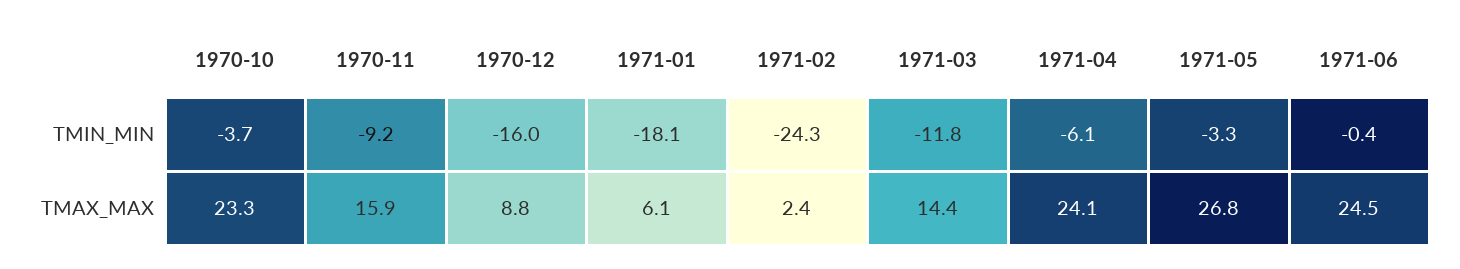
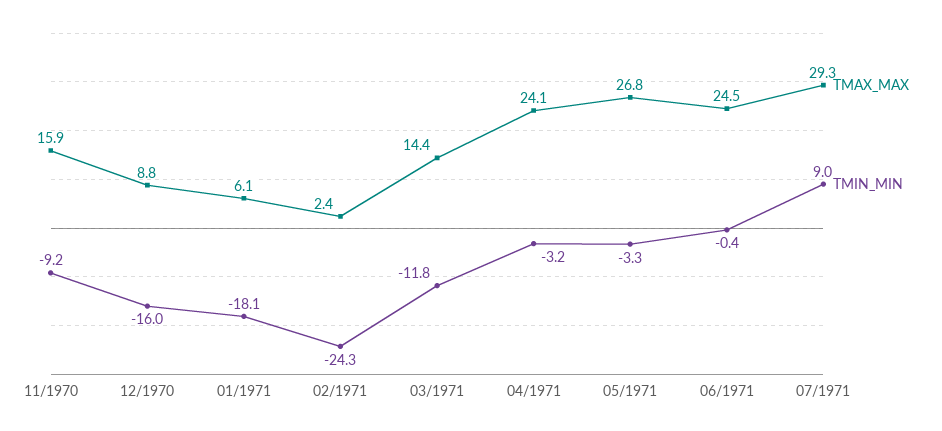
TMIN_MIN, 1970-10: -3.7 -> none
TMIN_MIN, 1971-04: -6.1 -> -3.2
TMAX_MAX, 1970-10: 23.3 -> none
TMAX_MAX, 07/1971: none -> 29.3
TMIN_MIN, 07/1971: none -> 9

